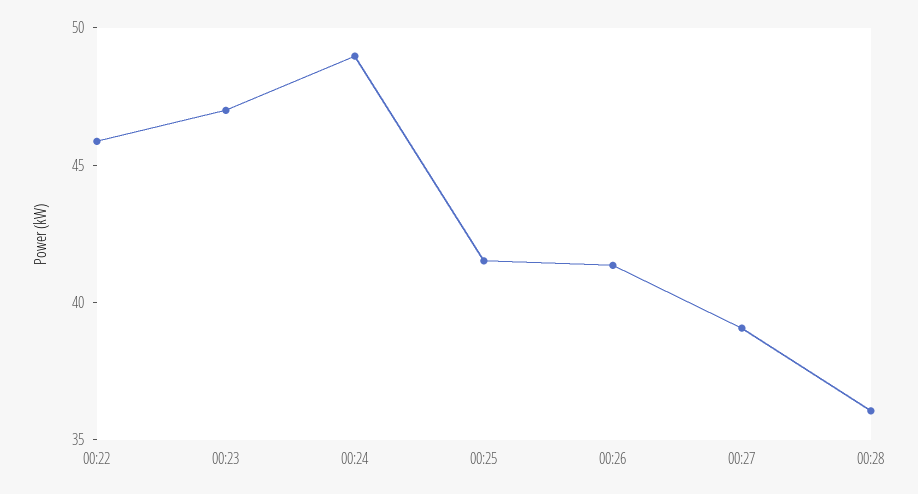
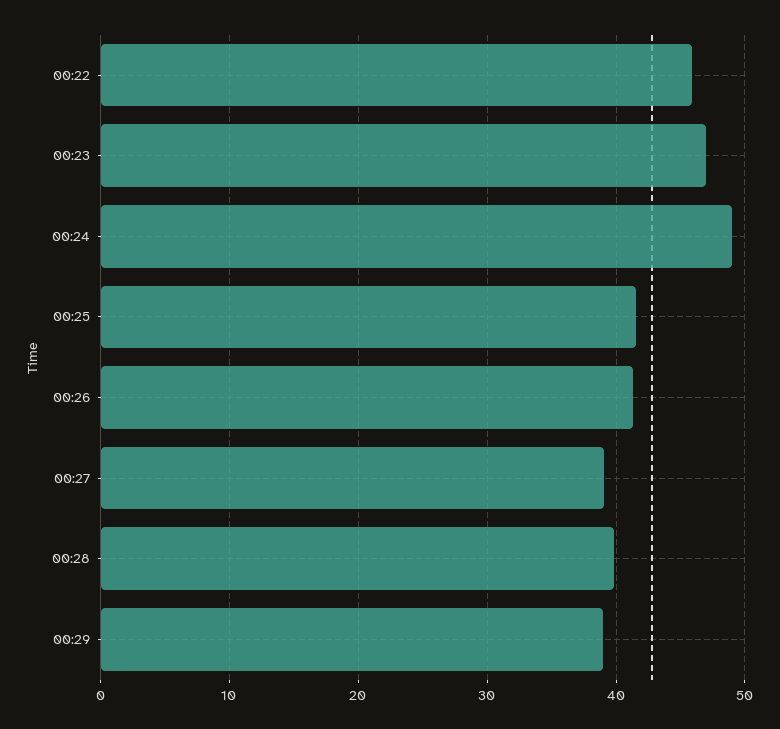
00:28: 36 -> 40
00:29: none -> 39

